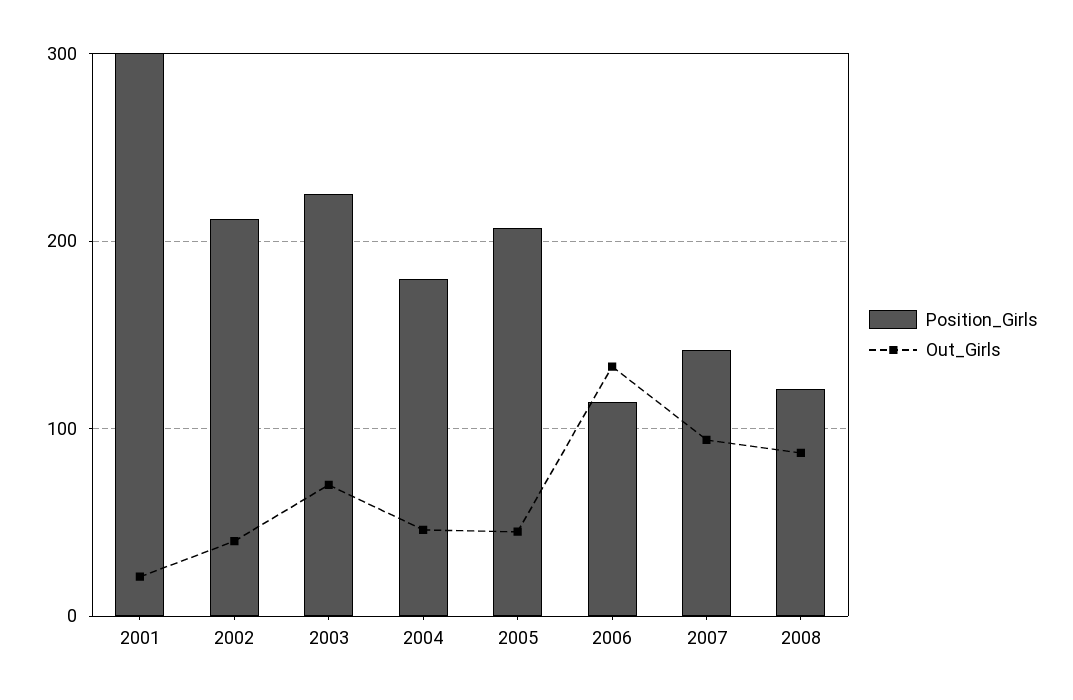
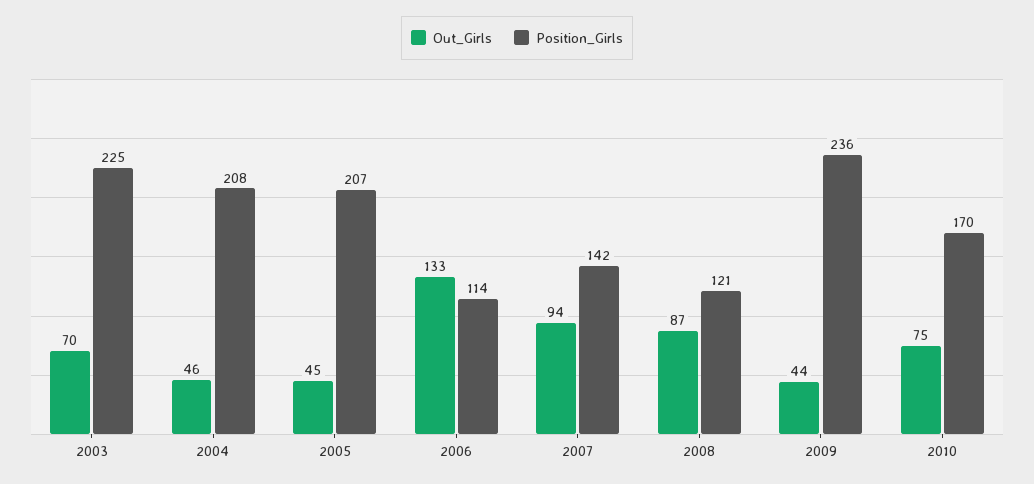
Position_Girls, 2001: 300 -> none
Out_Girls, 2001: 20 -> none
Position_Girls, 2002: 210 -> none
Out_Girls, 2002: 40 -> none
Position_Girls, 2004: 180 -> 208
Out_Girls, 2009: none -> 44
Position_Girls, 2009: none -> 236
Out_Girls, 2010: none -> 75
Position_Girls, 2010: none -> 170

